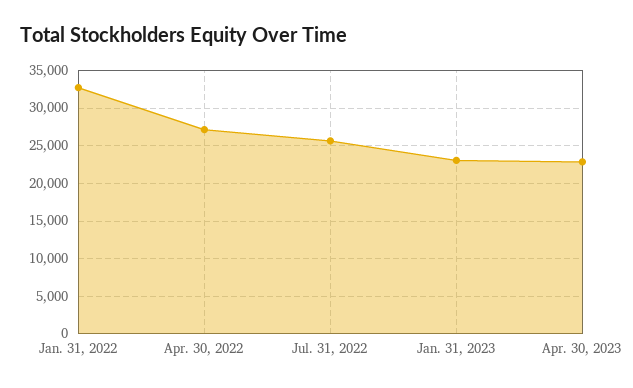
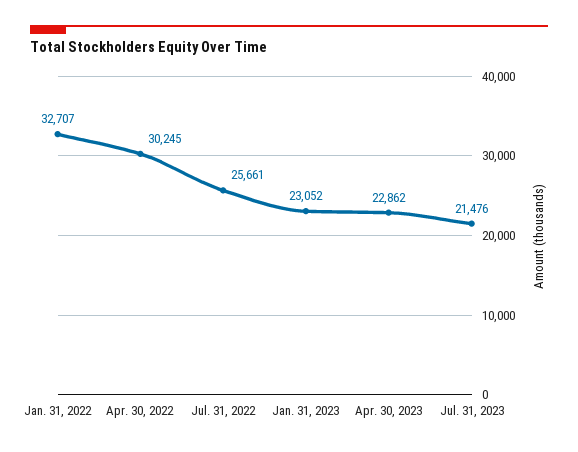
Apr. 30, 2022: 27000 -> 30245
Jul. 31, 2023: none -> 21476

